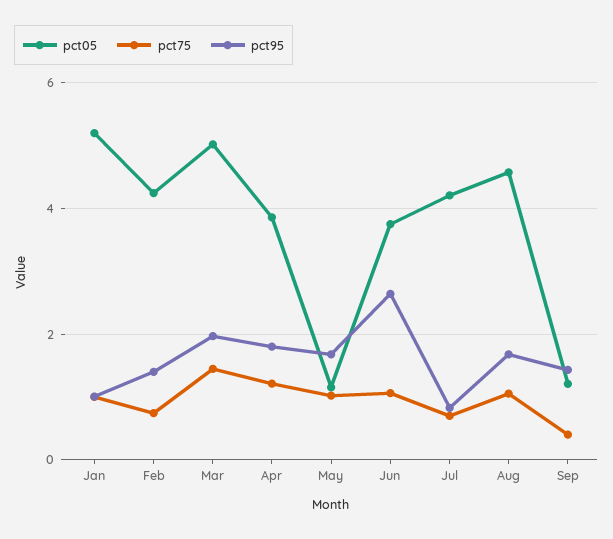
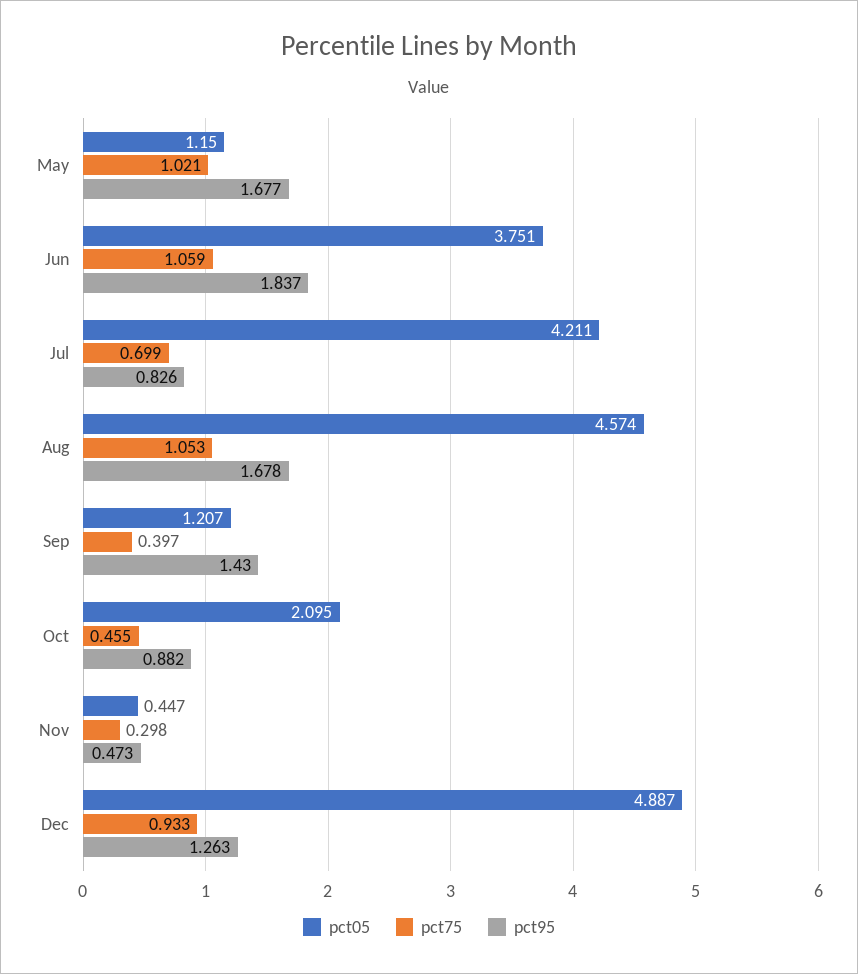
pct05, Jan: 5.2 -> none
pct75, Jan: 1 -> none
pct95, Jan: 1 -> none
pct05, Feb: 4.2 -> none
pct75, Feb: 0.8 -> none
pct95, Feb: 1.4 -> none
pct05, Mar: 5 -> none
pct75, Mar: 1.4 -> none
pct95, Mar: 2 -> none
pct05, Apr: 3.8 -> none
pct75, Apr: 1.2 -> none
pct95, Apr: 1.8 -> none
pct95, Jun: 2.6 -> 1.837
pct05, Oct: none -> 2.095
pct75, Oct: none -> 0.455
pct95, Oct: none -> 0.882
pct05, Nov: none -> 0.447
pct75, Nov: none -> 0.298
pct95, Nov: none -> 0.473
pct05, Dec: none -> 4.887
pct75, Dec: none -> 0.933
pct95, Dec: none -> 1.263

